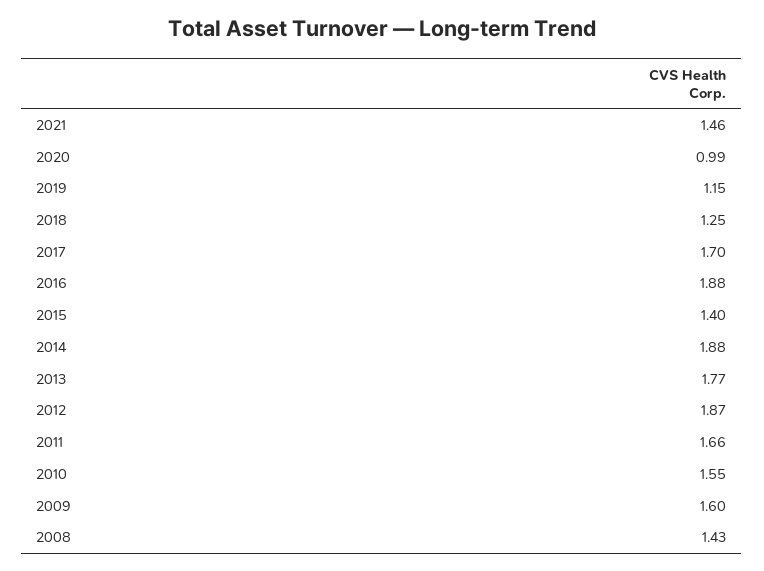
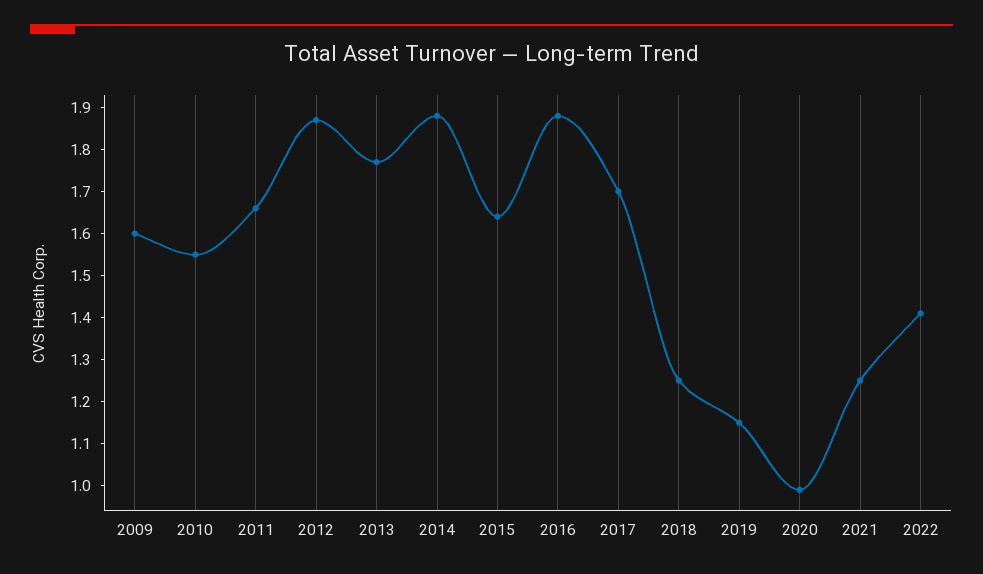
2021: 1.46 -> 1.25
2015: 1.4 -> 1.65
2008: 1.43 -> none
2022: none -> 1.4

